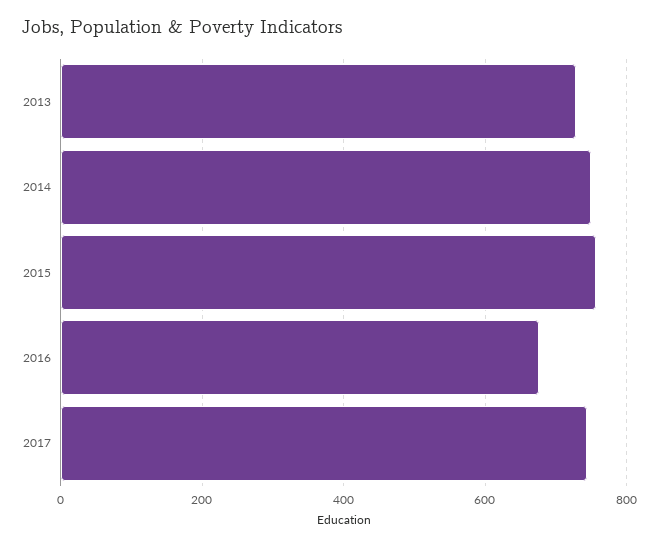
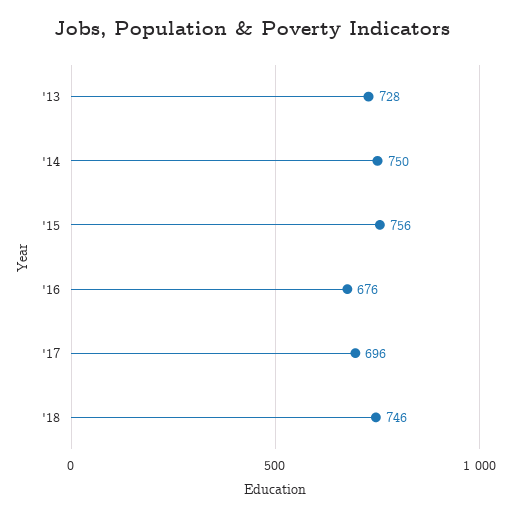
2017: 740 -> 696
'18: none -> 746

